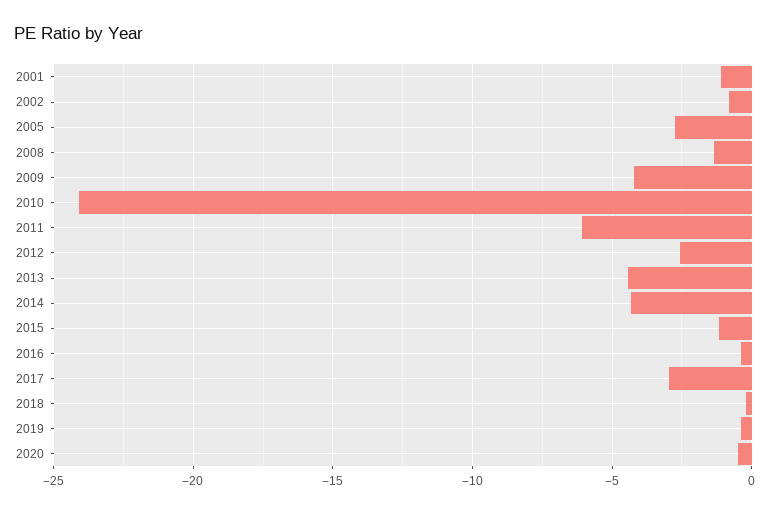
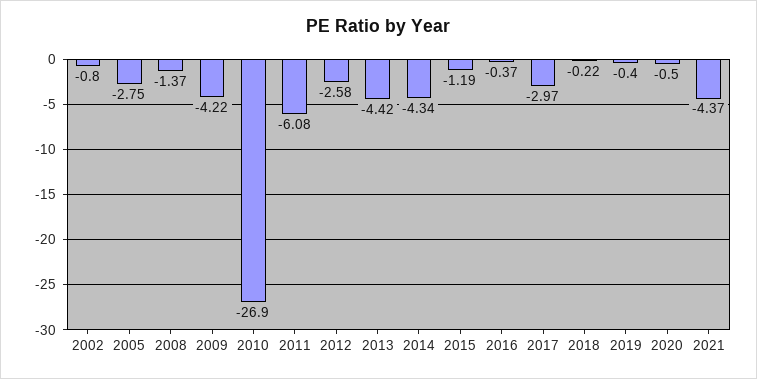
2001: -1 -> none
2010: -24 -> -26.9
2021: none -> -4.37

